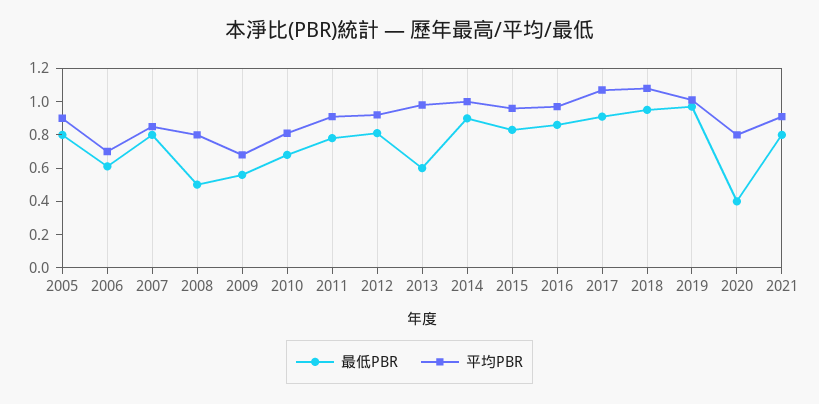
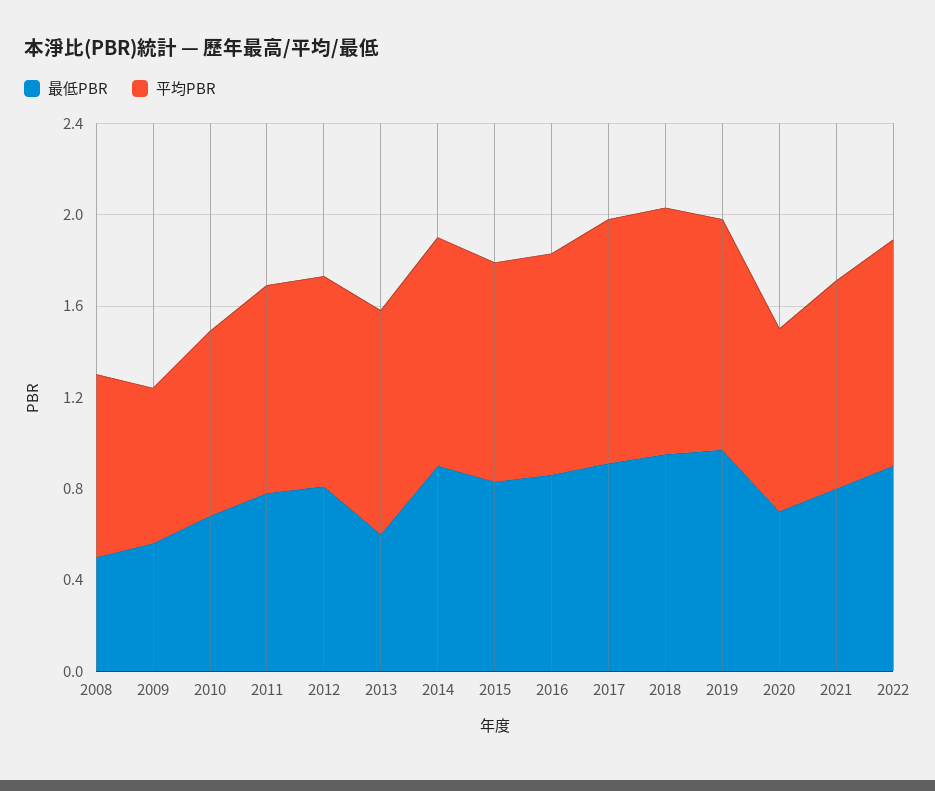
最低PBR, 2005: 0.8 -> none
平均PBR, 2005: 0.9 -> none
最低PBR, 2006: 0.6 -> none
平均PBR, 2006: 0.7 -> none
最低PBR, 2007: 0.8 -> none
平均PBR, 2007: 0.85 -> none
最低PBR, 2020: 0.4 -> 0.7
最低PBR, 2022: none -> 0.9
平均PBR, 2022: none -> 1

